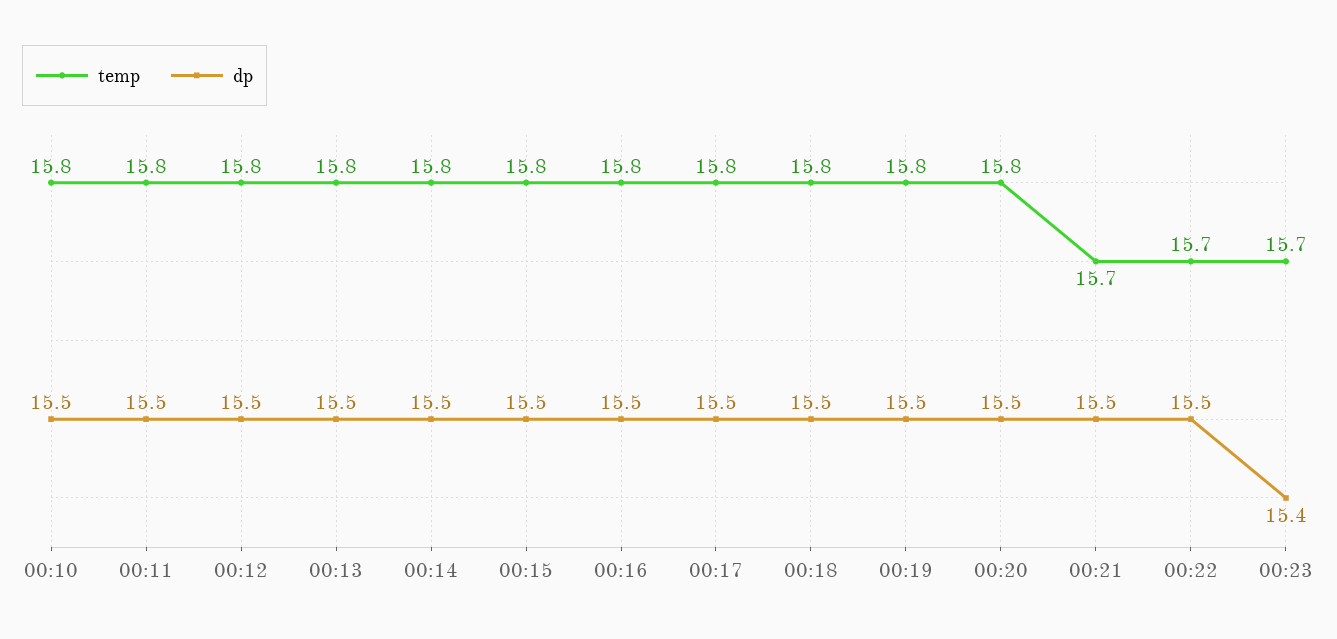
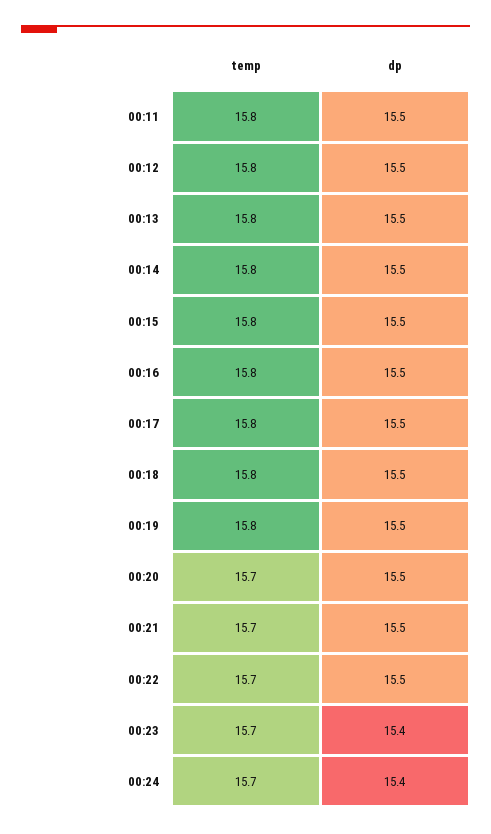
temp, 00:10: 15.8 -> none
dp, 00:10: 15.5 -> none
temp, 00:20: 15.8 -> 15.7
temp, 00:24: none -> 15.7
dp, 00:24: none -> 15.4

